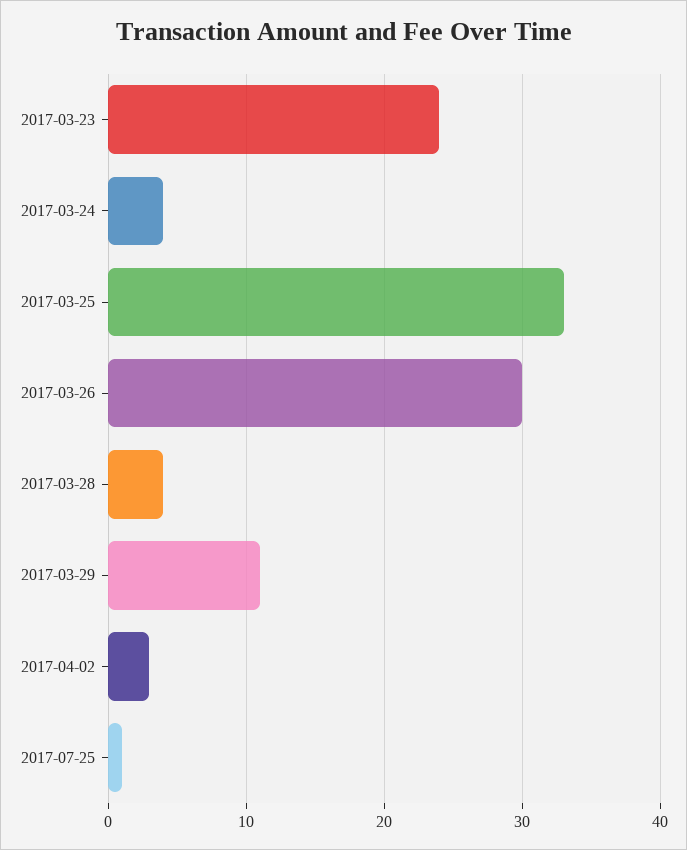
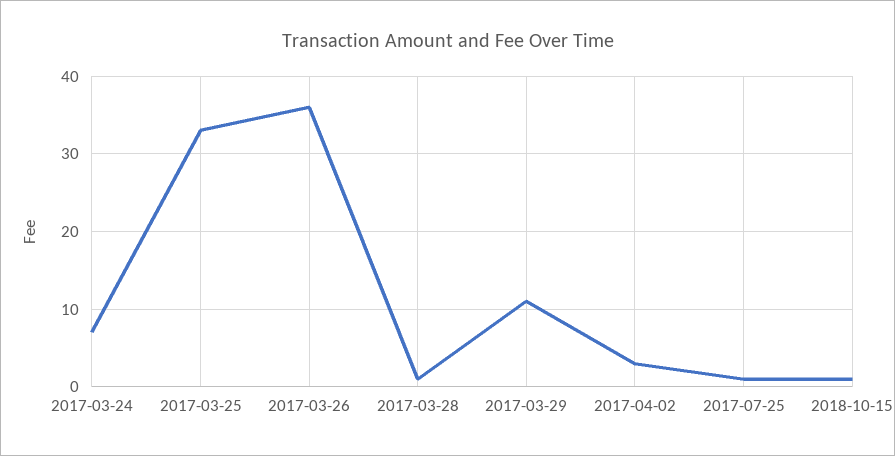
2017-03-23: 24 -> none
2017-03-24: 4 -> 7
2017-03-26: 30 -> 36
2017-03-28: 4 -> 1
2018-10-15: none -> 1

